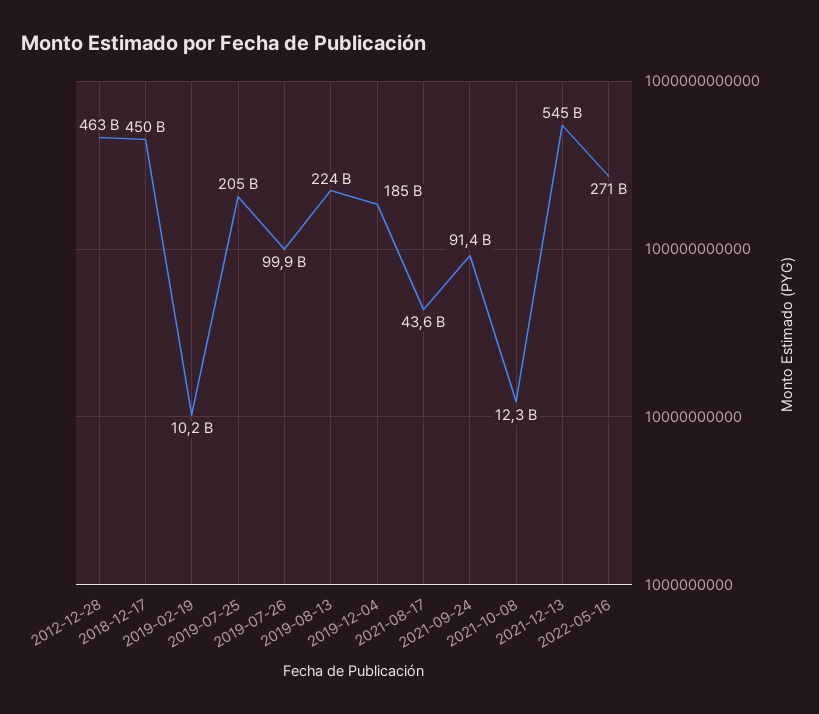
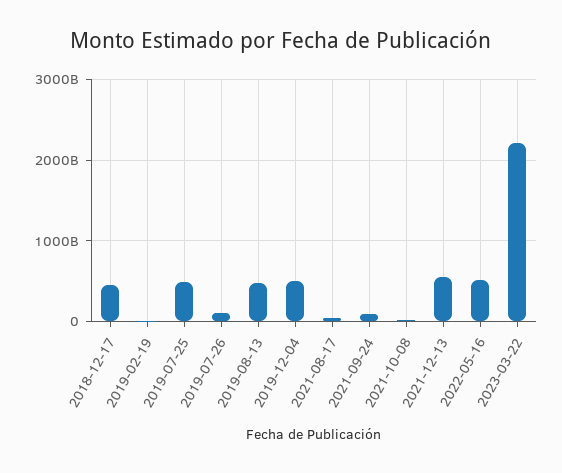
2012-12-28: 463000000000 -> none
2019-07-25: 205000000000 -> 500000000000
2019-08-13: 224000000000 -> 500000000000
2019-12-04: 185000000000 -> 500000000000
2022-05-16: 271000000000 -> 500000000000
2023-03-22: none -> 2200000000000

